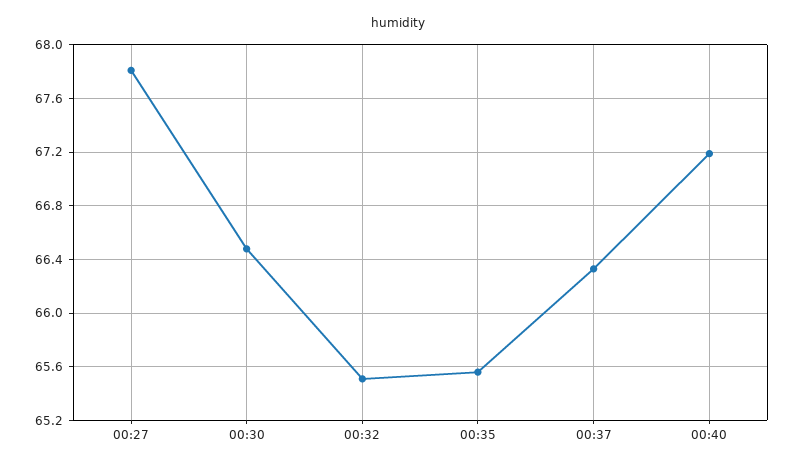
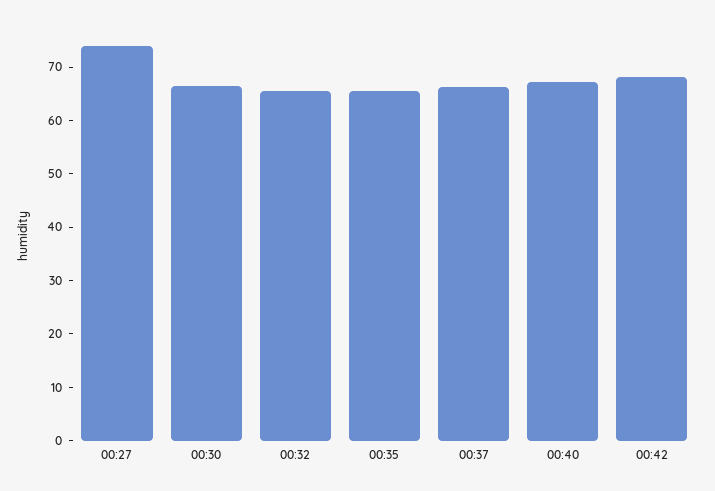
00:27: 67.8 -> 74
00:42: none -> 68

